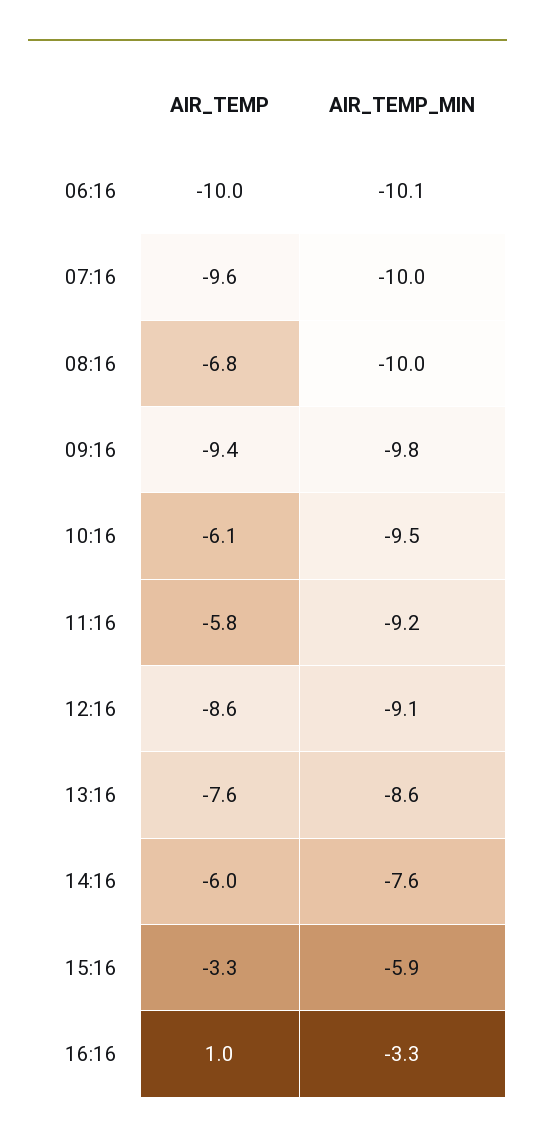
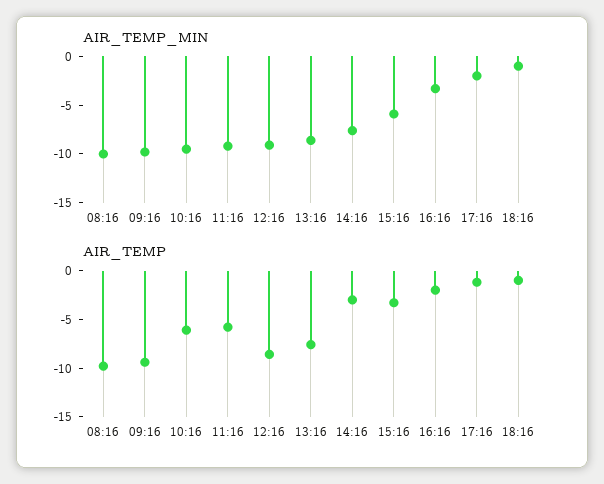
AIR_TEMP, 06:16: -10 -> none
AIR_TEMP_MIN, 06:16: -10.1 -> none
AIR_TEMP, 07:16: -9.6 -> none
AIR_TEMP_MIN, 07:16: -10 -> none
AIR_TEMP, 08:16: -6.8 -> -10
AIR_TEMP, 14:16: -6 -> -3
AIR_TEMP, 16:16: 1 -> -2
AIR_TEMP_MIN, 17:16: none -> -2
AIR_TEMP_MIN, 18:16: none -> -1
AIR_TEMP, 17:16: none -> -1
AIR_TEMP, 18:16: none -> -1

